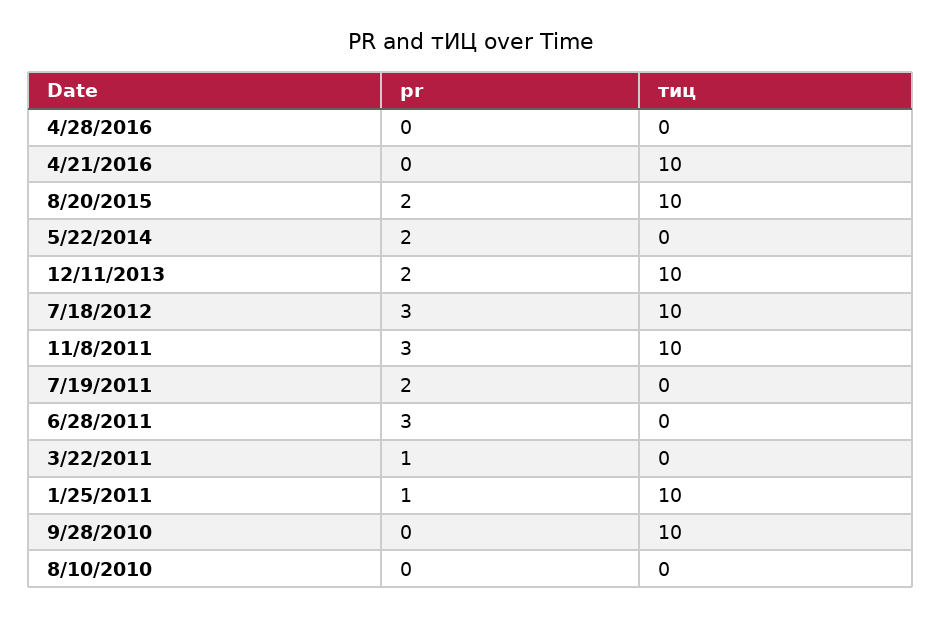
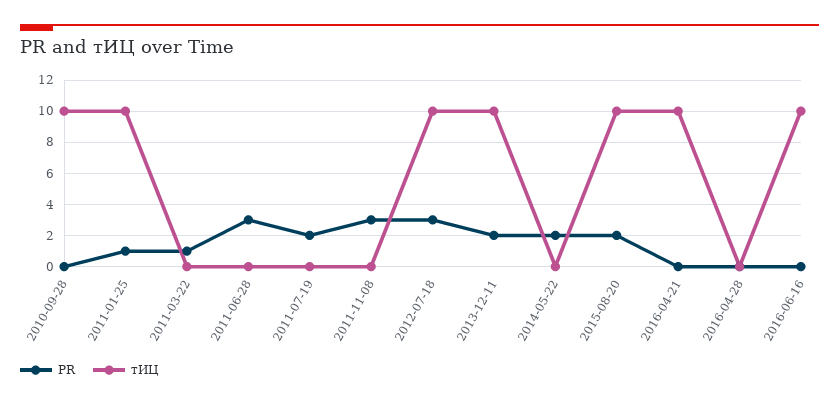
тиц, 11/8/2011: 10 -> 0
pr, 8/10/2010: 0 -> none
тиц, 8/10/2010: 0 -> none
pr, 2016-06-16: none -> 0
тиц, 2016-06-16: none -> 10

